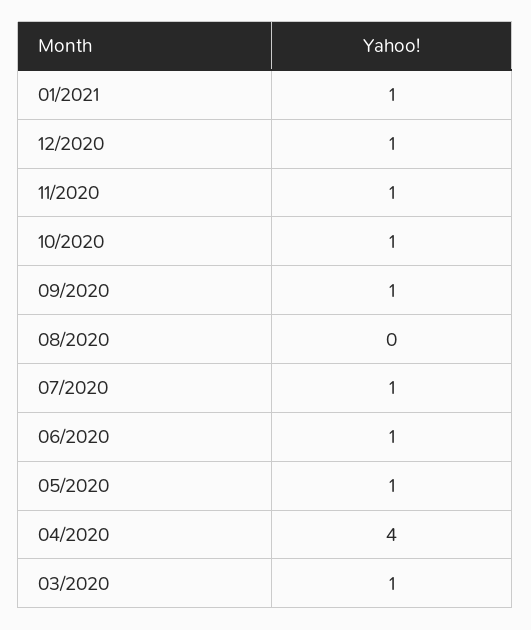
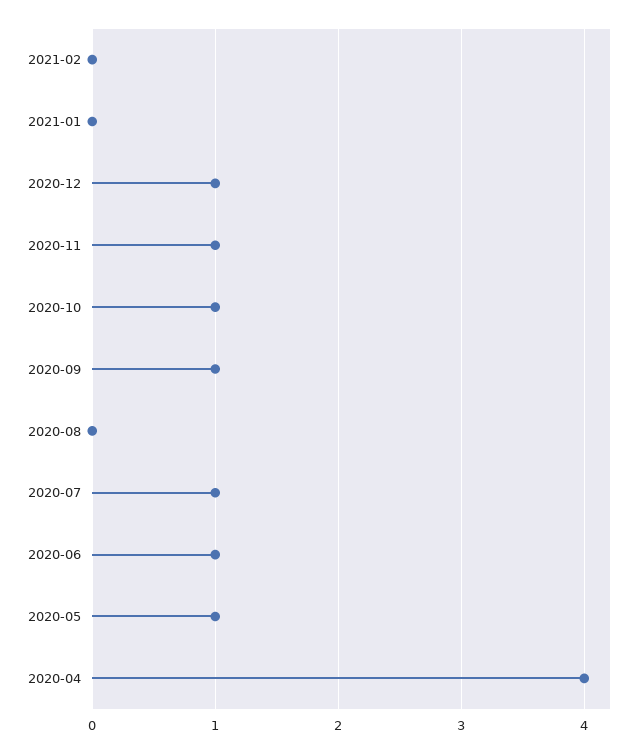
01/2021: 1 -> 0
03/2020: 1 -> none
2021-02: none -> 0

